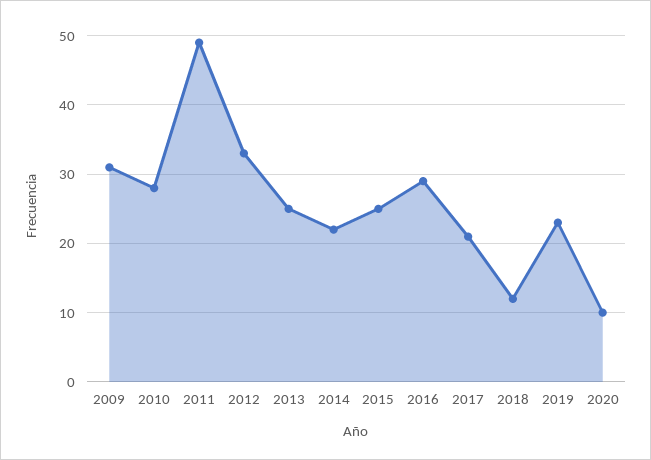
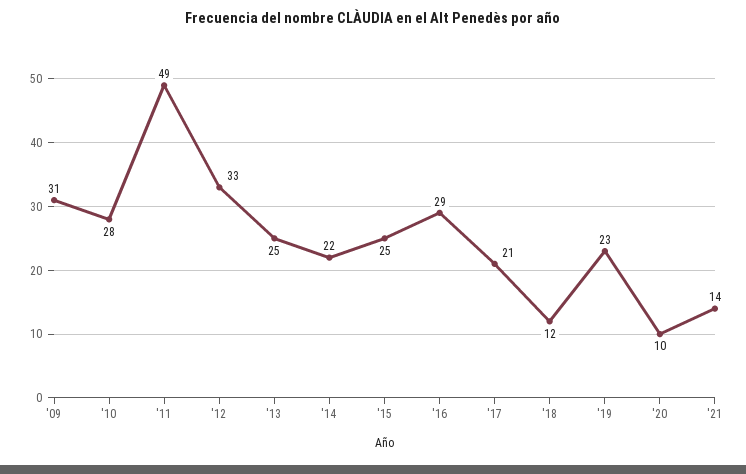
'21: none -> 14

